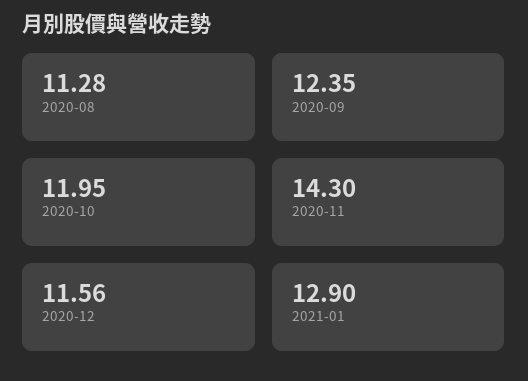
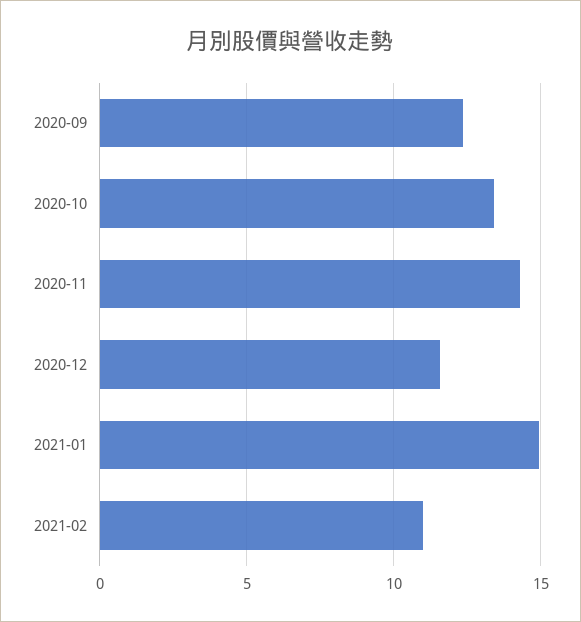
2020-08: 11.28 -> none
2020-10: 11.95 -> 13.5
2021-01: 12.9 -> 15
2021-02: none -> 11

